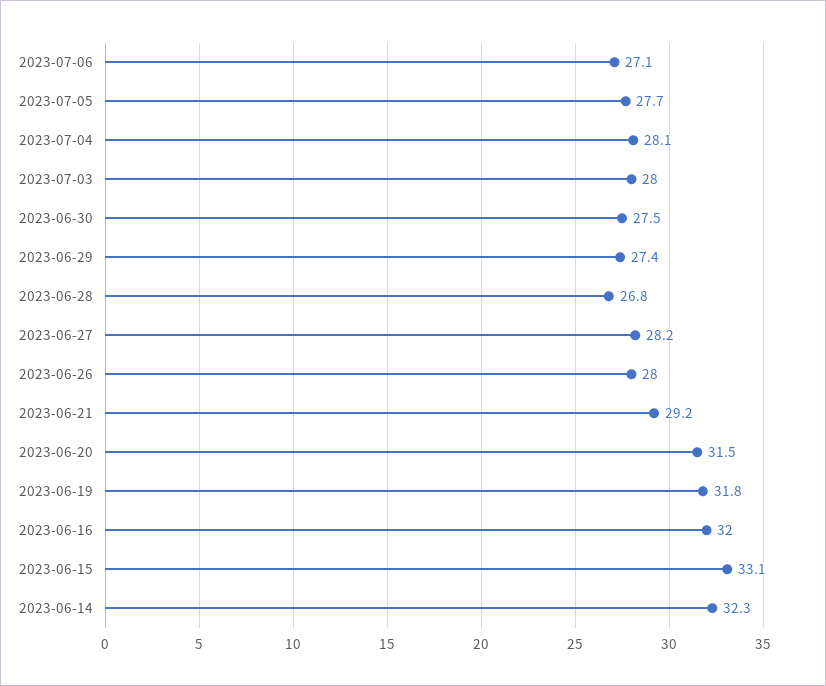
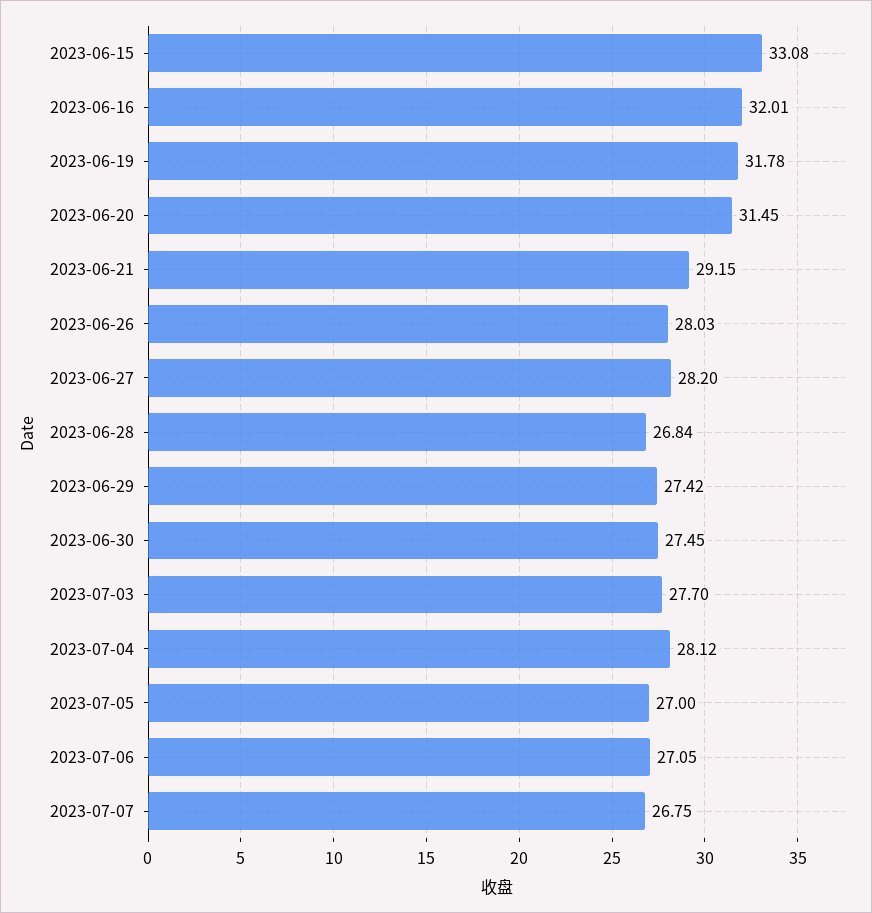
2023-07-05: 27.7 -> 27
2023-07-03: 28 -> 27.7
2023-06-14: 32.3 -> none
2023-07-07: none -> 26.75

